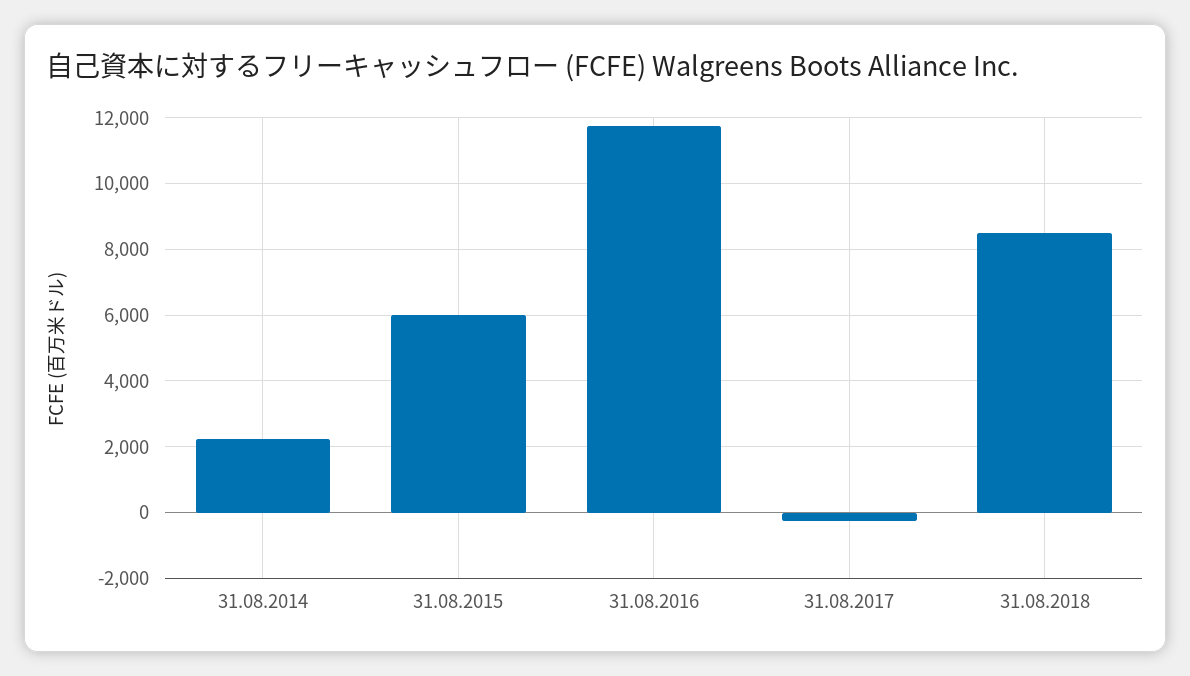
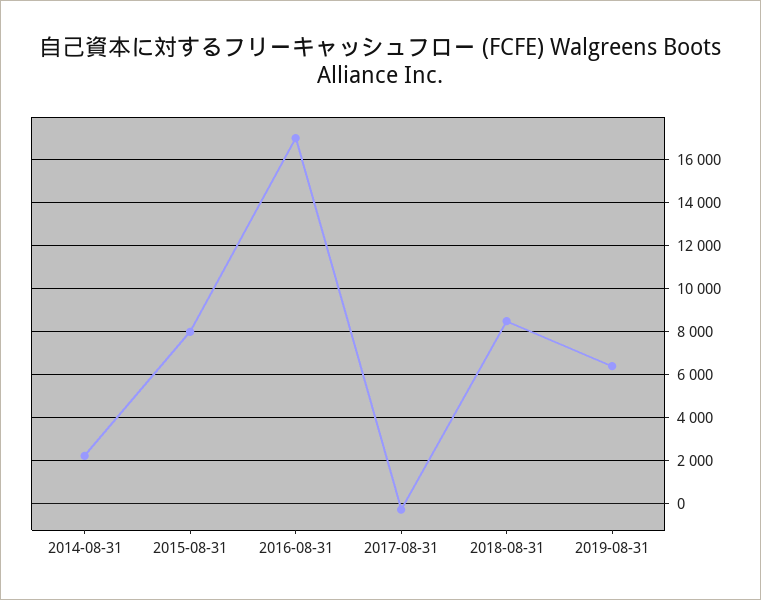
31.08.2015: 6000 -> 8000
31.08.2016: 11800 -> 17000
2019-08-31: none -> 6500

